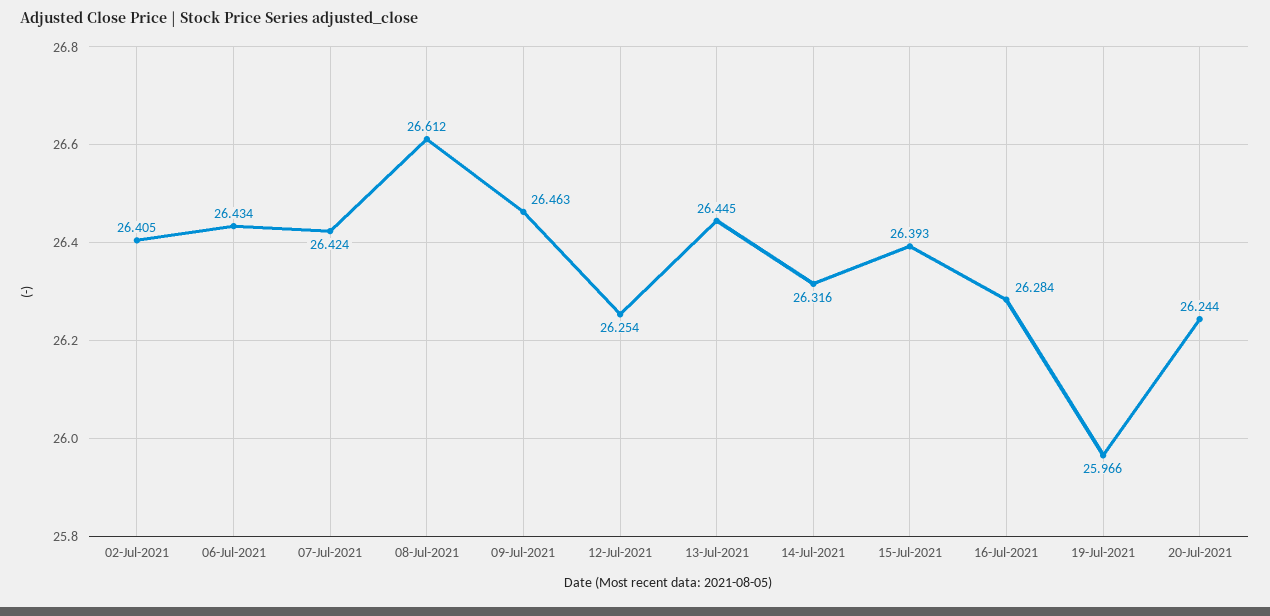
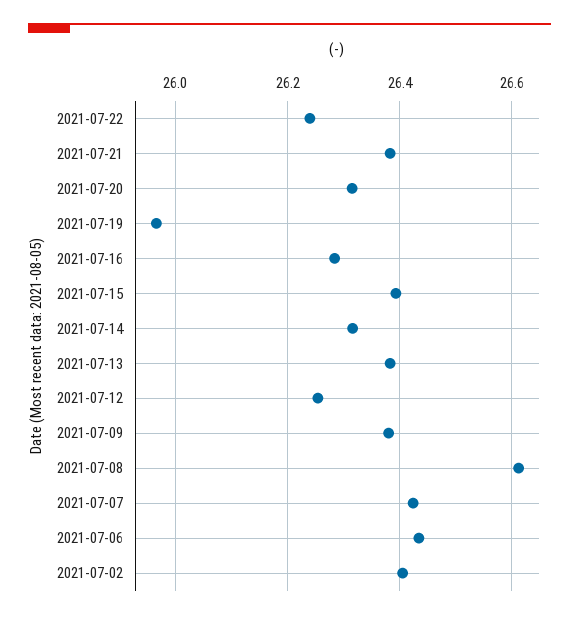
09-Jul-2021: 26.463 -> 26.38
13-Jul-2021: 26.445 -> 26.38
20-Jul-2021: 26.244 -> 26.32
2021-07-22: none -> 26.24
2021-07-21: none -> 26.38

